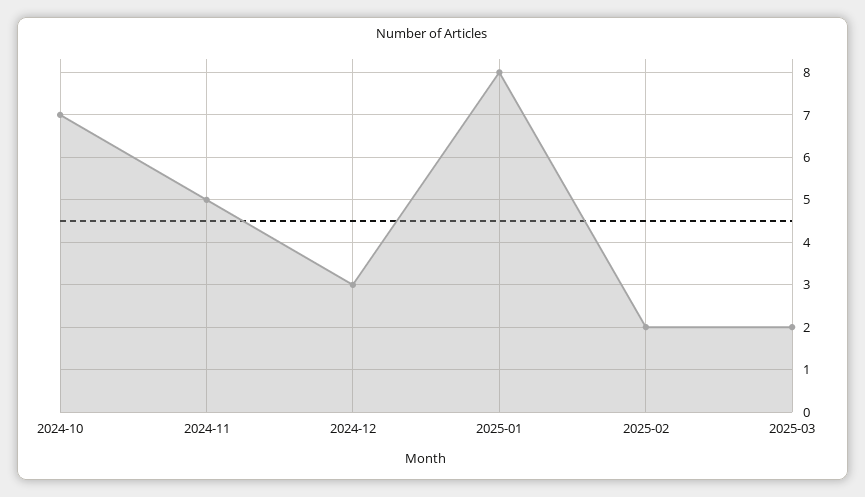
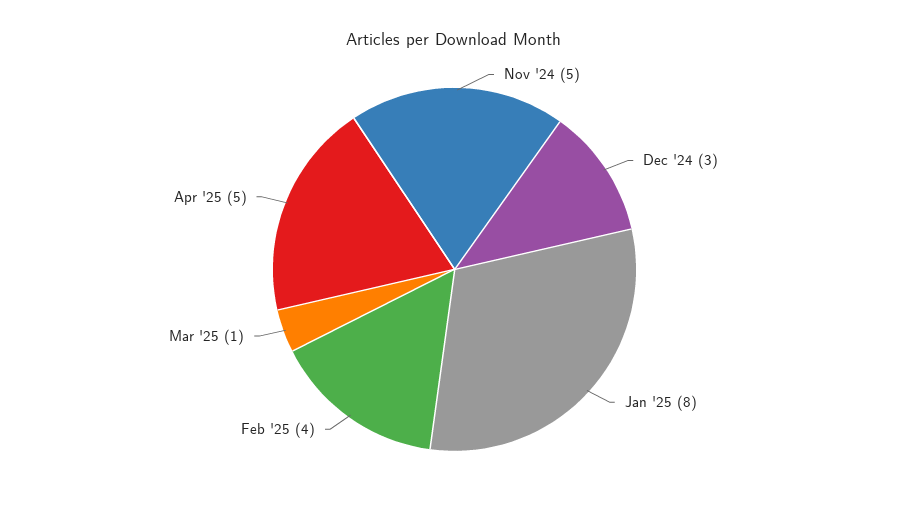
2024-10: 7 -> none
2025-02: 2 -> 4
2025-03: 2 -> 1
Apr '25: none -> 5

